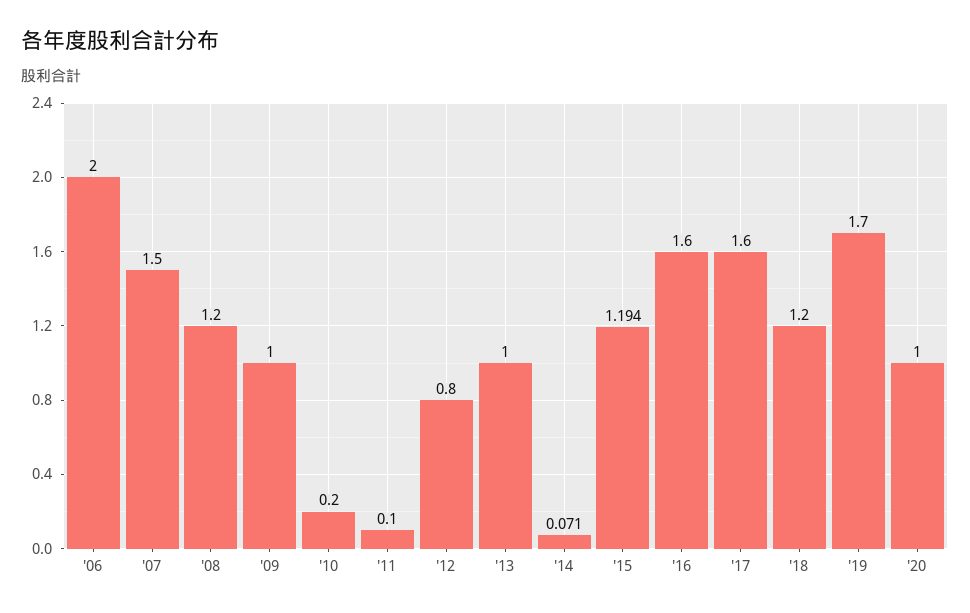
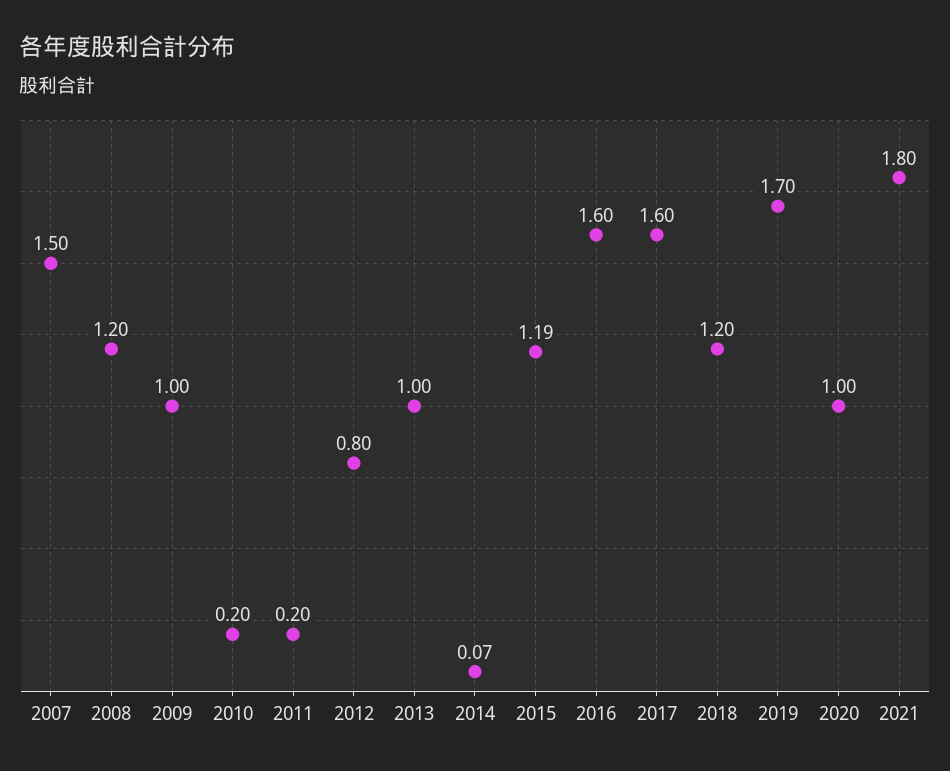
'06: 2 -> none
'11: 0.1 -> 0.2
2021: none -> 1.8

